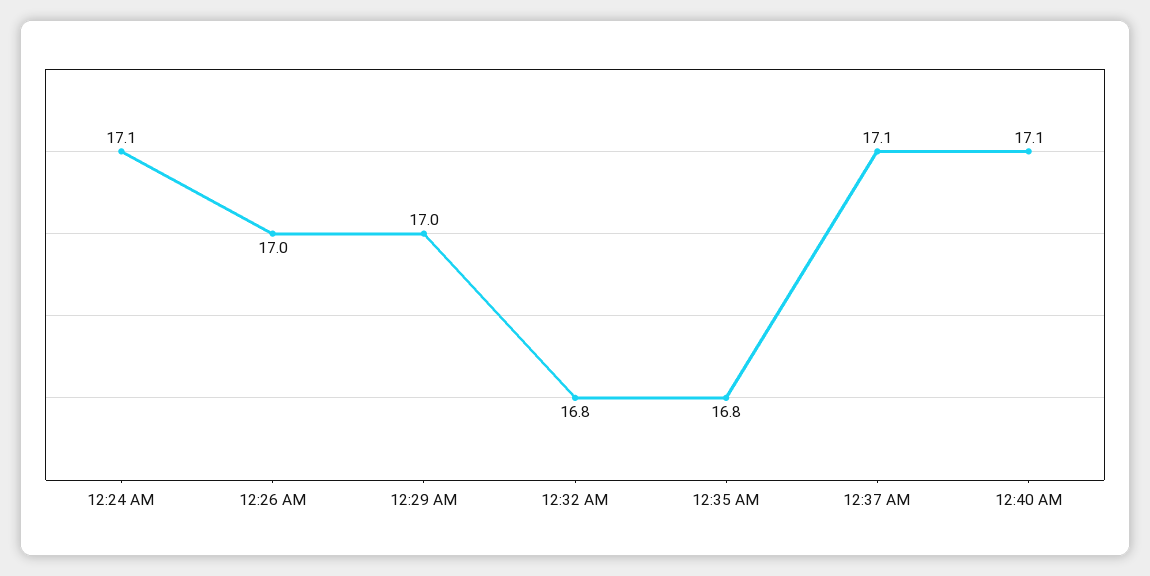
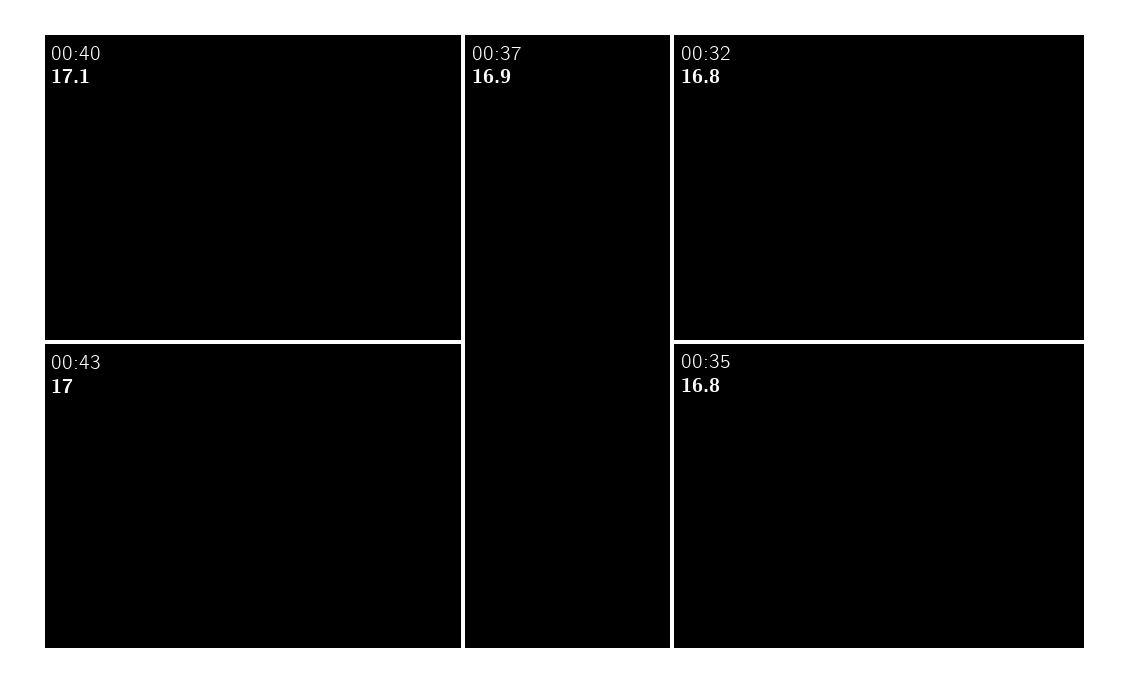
12:24 AM: 17.1 -> none
12:26 AM: 17 -> none
12:29 AM: 17 -> none
12:37 AM: 17.1 -> 16.9
00:43: none -> 17

